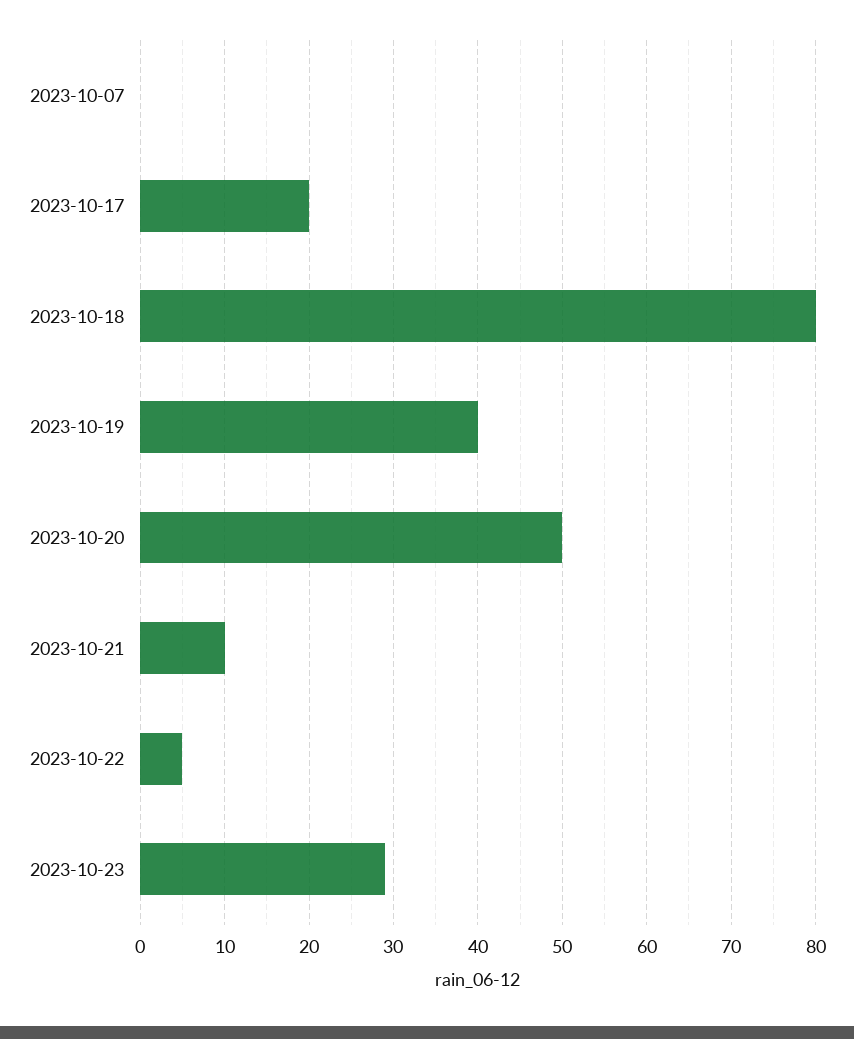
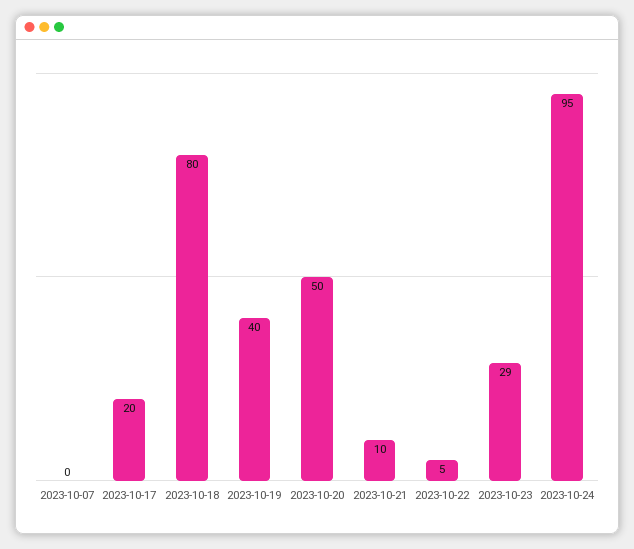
2023-10-24: none -> 95

